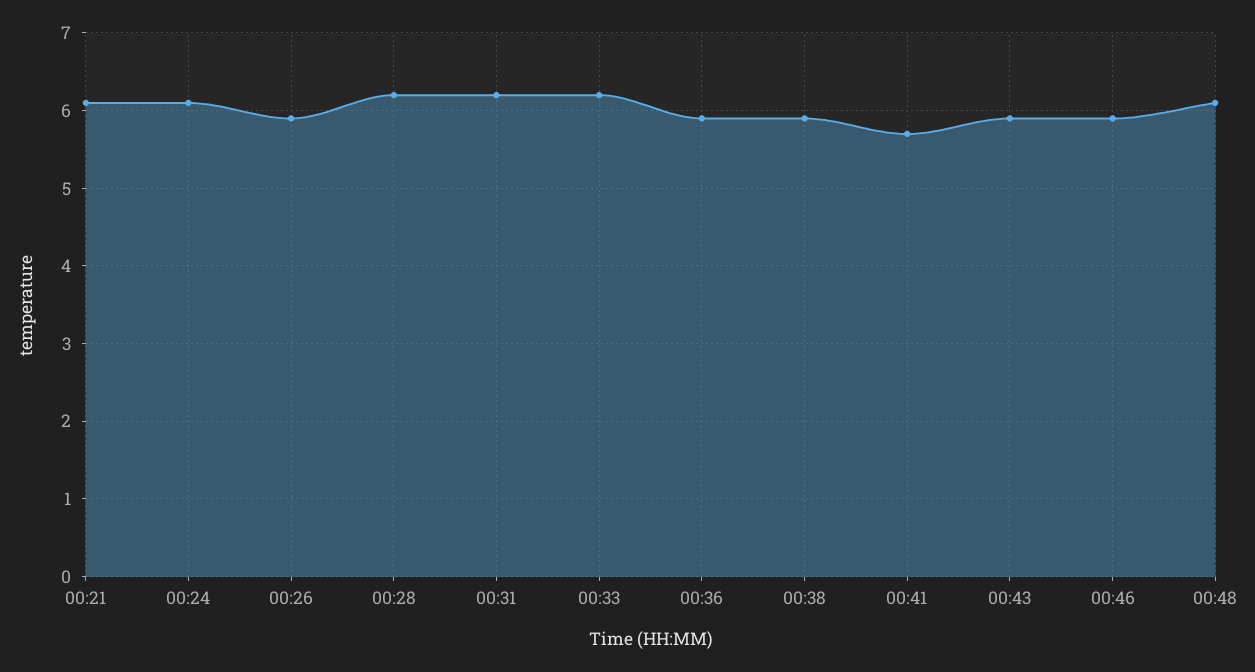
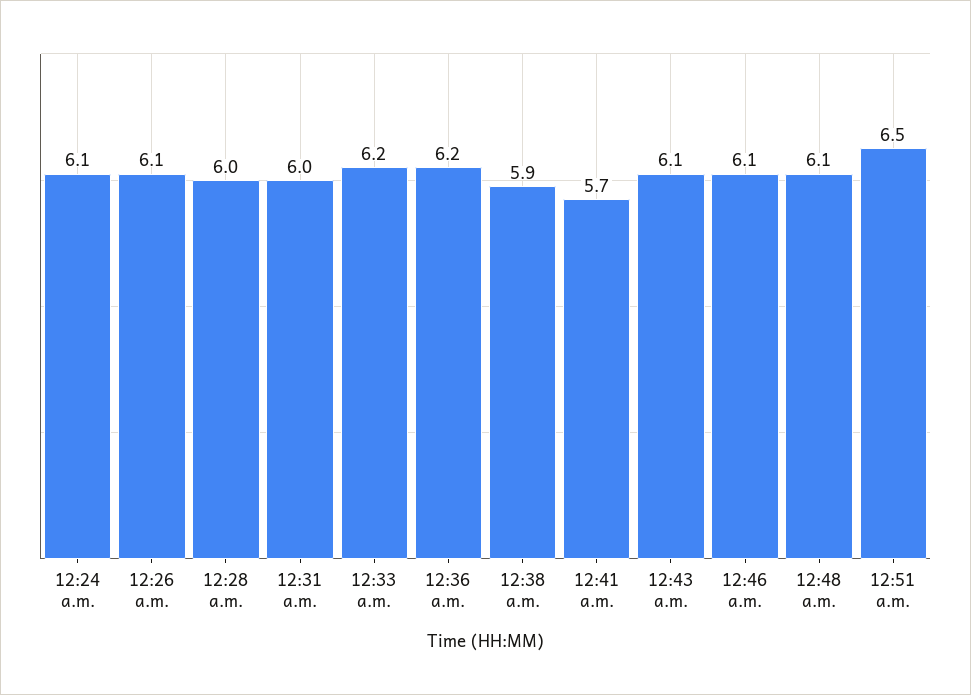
00:21: 6.1 -> none
00:26: 5.9 -> 6.1
00:28: 6.2 -> 6
00:31: 6.2 -> 6
00:36: 5.9 -> 6.2
00:43: 5.9 -> 6.1
00:46: 5.9 -> 6.1
12:51 a.m.: none -> 6.5

